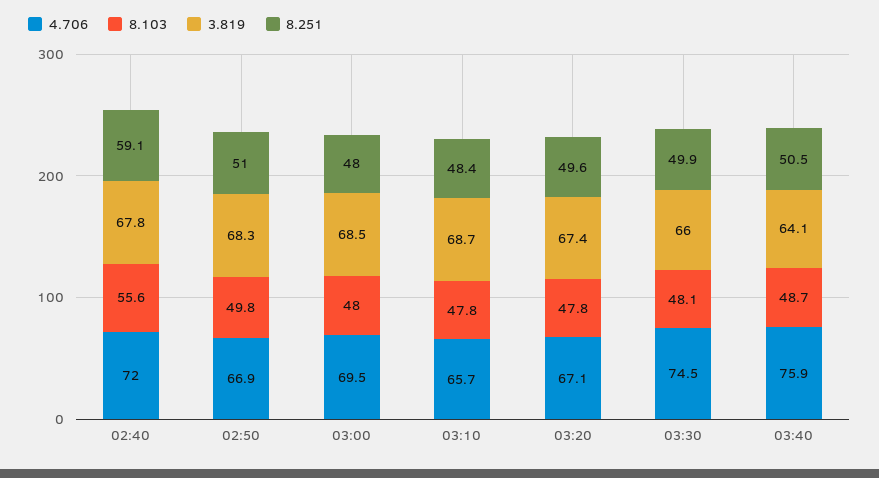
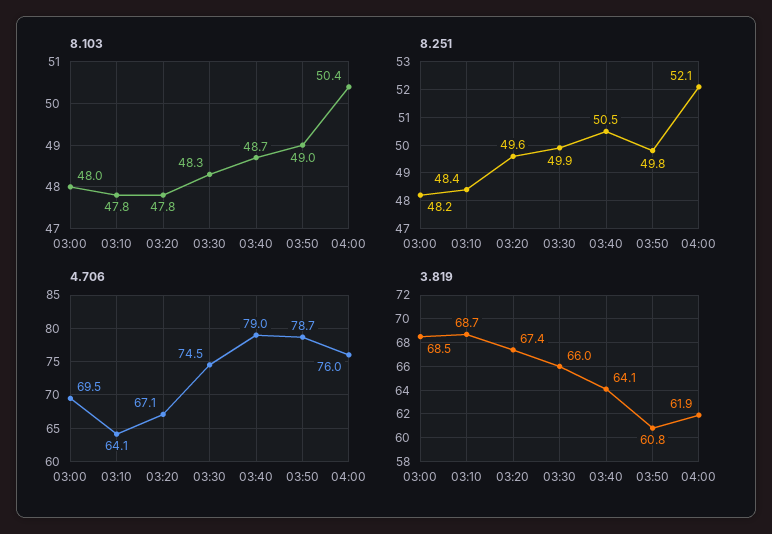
4.706, 02:40: 72 -> none
8.103, 02:40: 55.6 -> none
3.819, 02:40: 67.8 -> none
8.251, 02:40: 59.1 -> none
4.706, 02:50: 66.9 -> none
8.103, 02:50: 49.8 -> none
3.819, 02:50: 68.3 -> none
8.251, 02:50: 51 -> none
8.251, 03:00: 48 -> 48.2
4.706, 03:10: 65.7 -> 64.1
8.103, 03:30: 48.1 -> 48.3
4.706, 03:40: 75.9 -> 79
8.103, 03:50: none -> 49
8.103, 04:00: none -> 50.4
8.251, 03:50: none -> 49.8
8.251, 04:00: none -> 52.1
4.706, 03:50: none -> 78.7
4.706, 04:00: none -> 76
3.819, 03:50: none -> 60.8
3.819, 04:00: none -> 61.9

